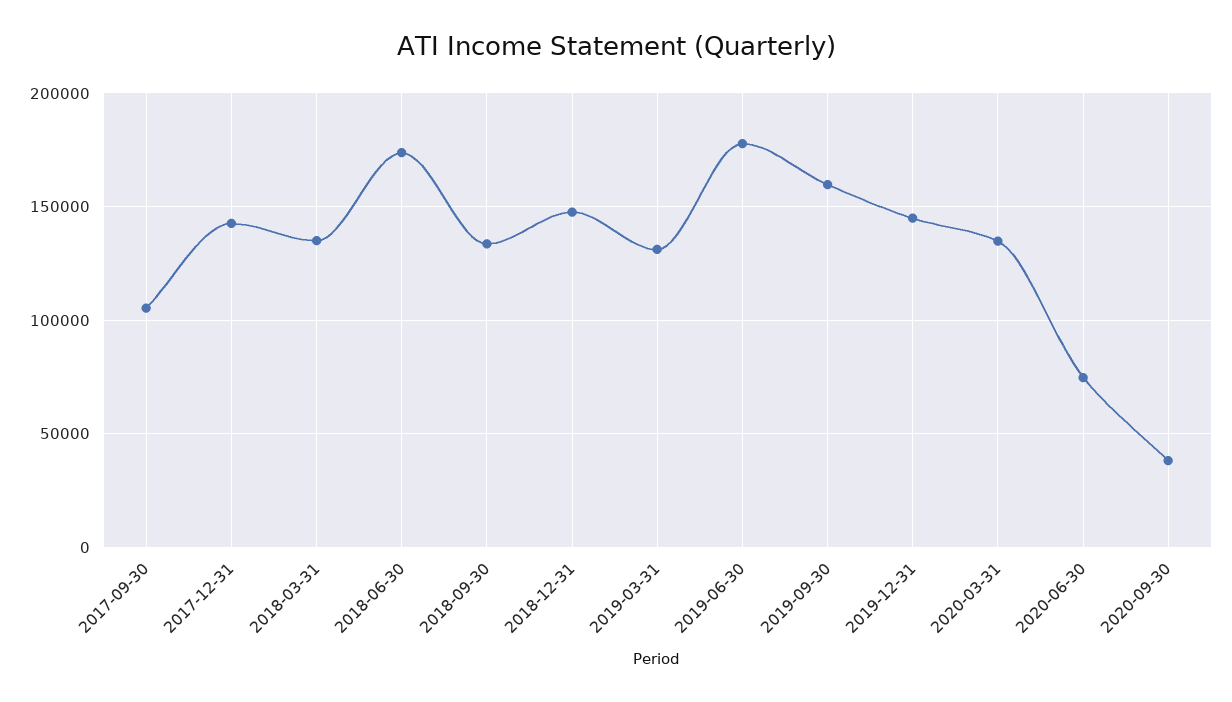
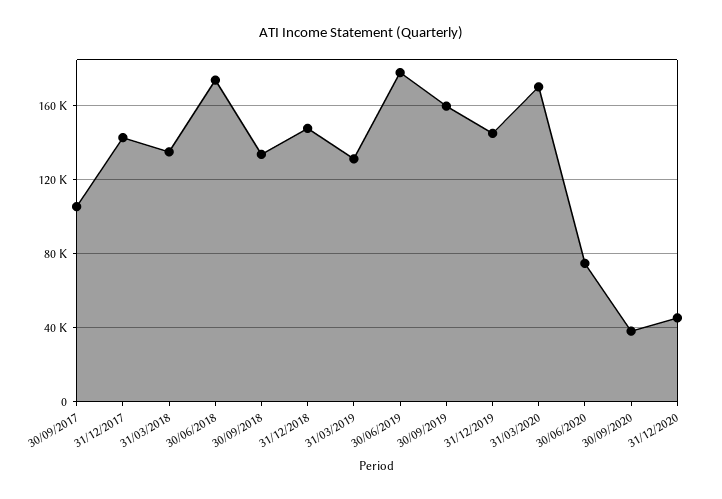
2020-03-31: 135000 -> 170000
31/12/2020: none -> 45000

